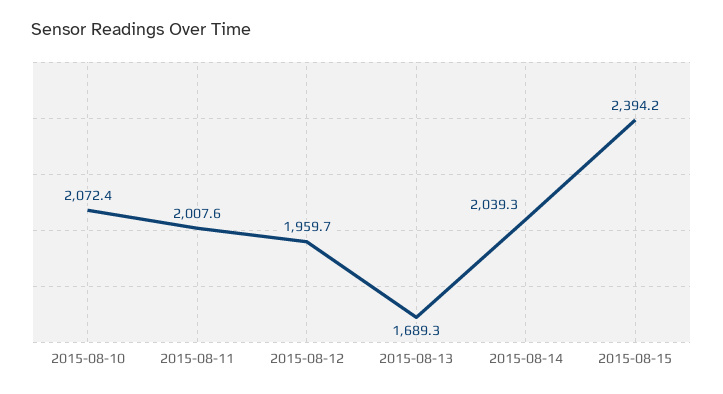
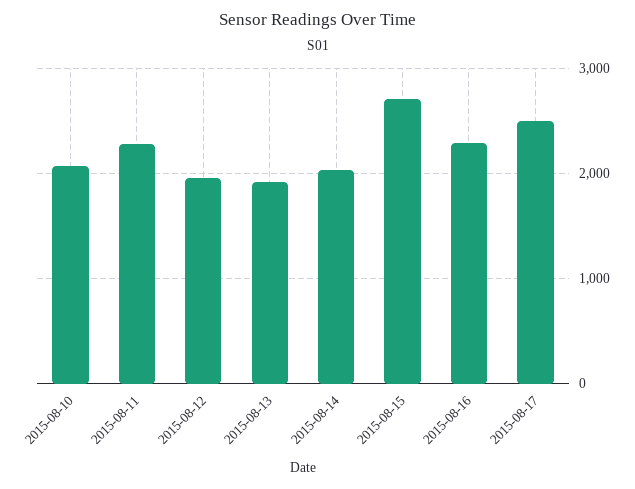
2015-08-11: 2007.6 -> 2300
2015-08-13: 1689.3 -> 1900
2015-08-15: 2394.2 -> 2700
2015-08-16: none -> 2300
2015-08-17: none -> 2500

